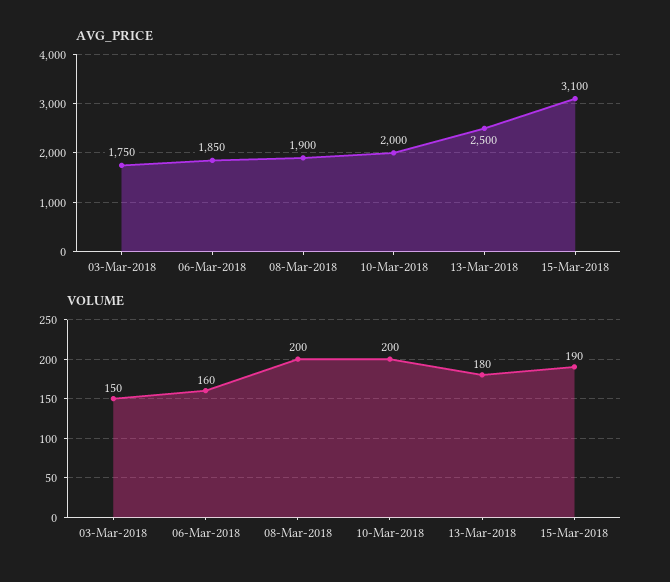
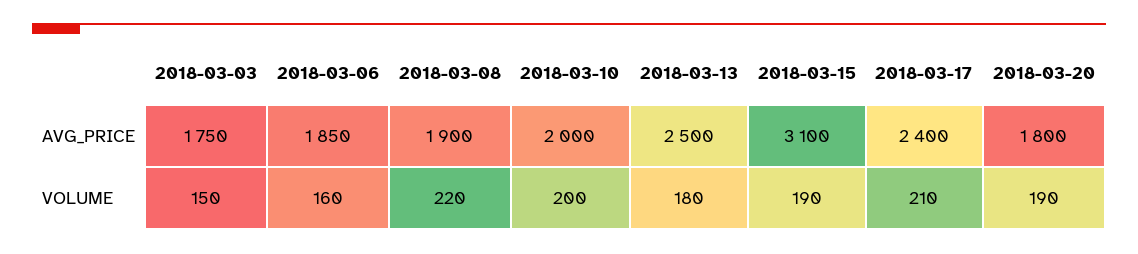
VOLUME, 08-Mar-2018: 200 -> 220
AVG_PRICE, 2018-03-17: none -> 2400
AVG_PRICE, 2018-03-20: none -> 1800
VOLUME, 2018-03-17: none -> 210
VOLUME, 2018-03-20: none -> 190

